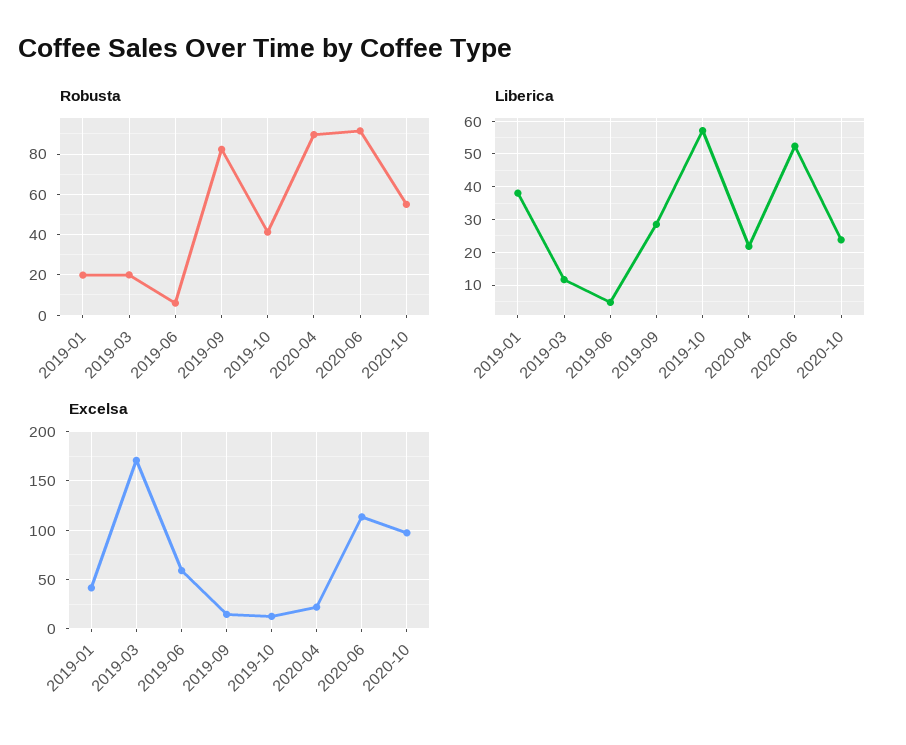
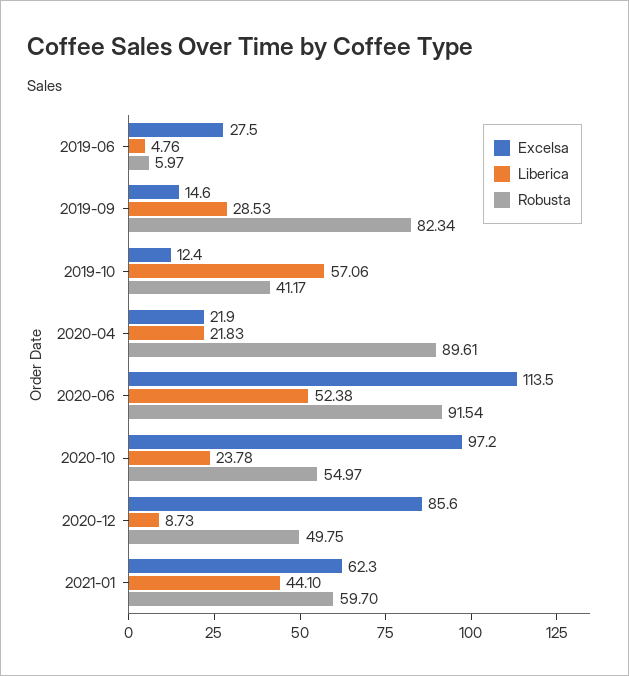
Robusta, 2019-01: 20 -> none
Robusta, 2019-03: 20 -> none
Liberica, 2019-01: 38 -> none
Liberica, 2019-03: 12 -> none
Excelsa, 2019-01: 40 -> none
Excelsa, 2019-03: 170 -> none
Excelsa, 2019-06: 60 -> 27.5
Excelsa, 2020-12: none -> 85.6
Liberica, 2020-12: none -> 8.73
Robusta, 2020-12: none -> 49.75
Excelsa, 2021-01: none -> 62.3
Liberica, 2021-01: none -> 44.1
Robusta, 2021-01: none -> 59.7

